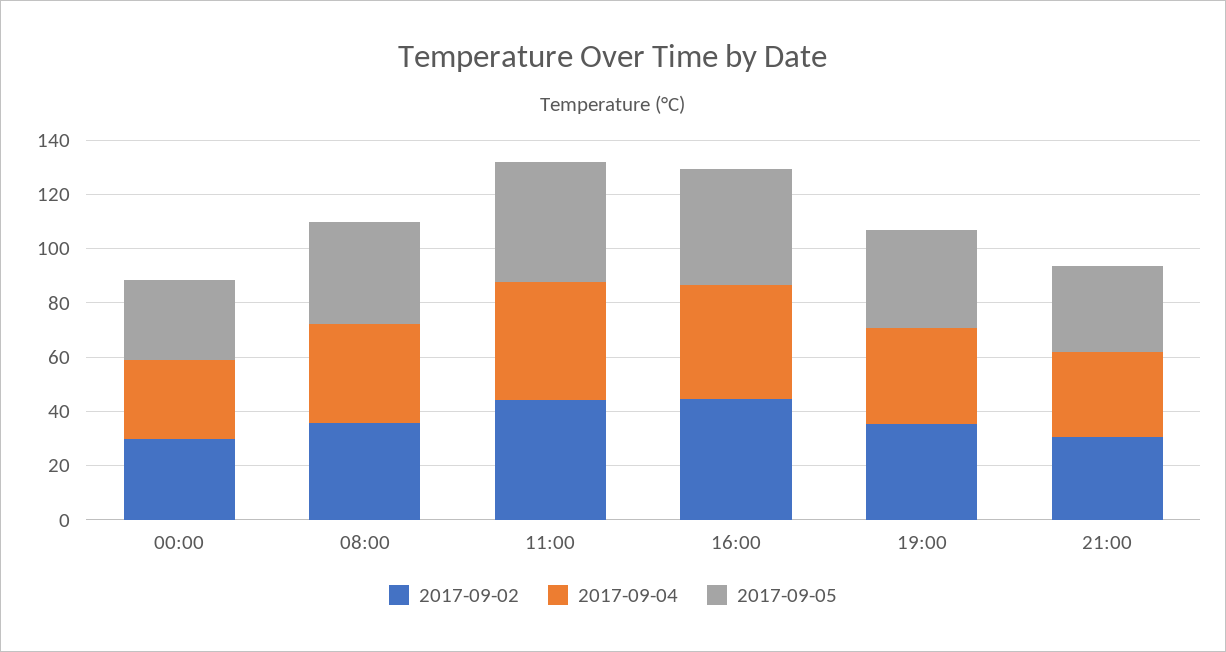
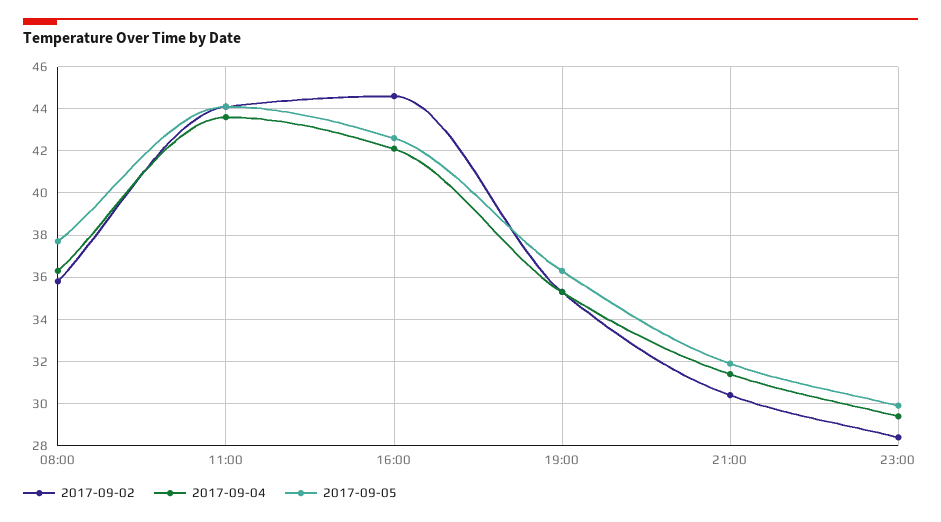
2017-09-02, 00:00: 30 -> none
2017-09-04, 00:00: 30 -> none
2017-09-05, 00:00: 30 -> none
2017-09-02, 23:00: none -> 28.5
2017-09-04, 23:00: none -> 29.5
2017-09-05, 23:00: none -> 30

